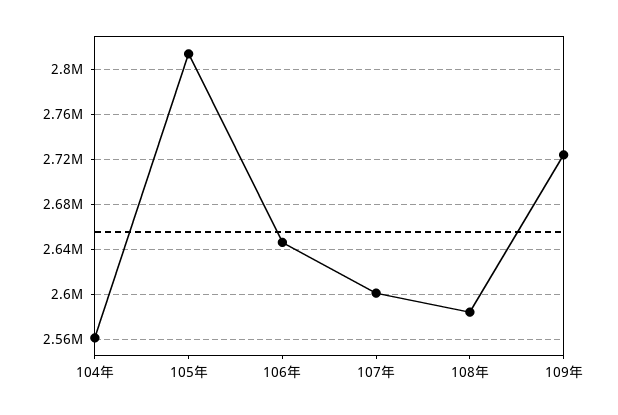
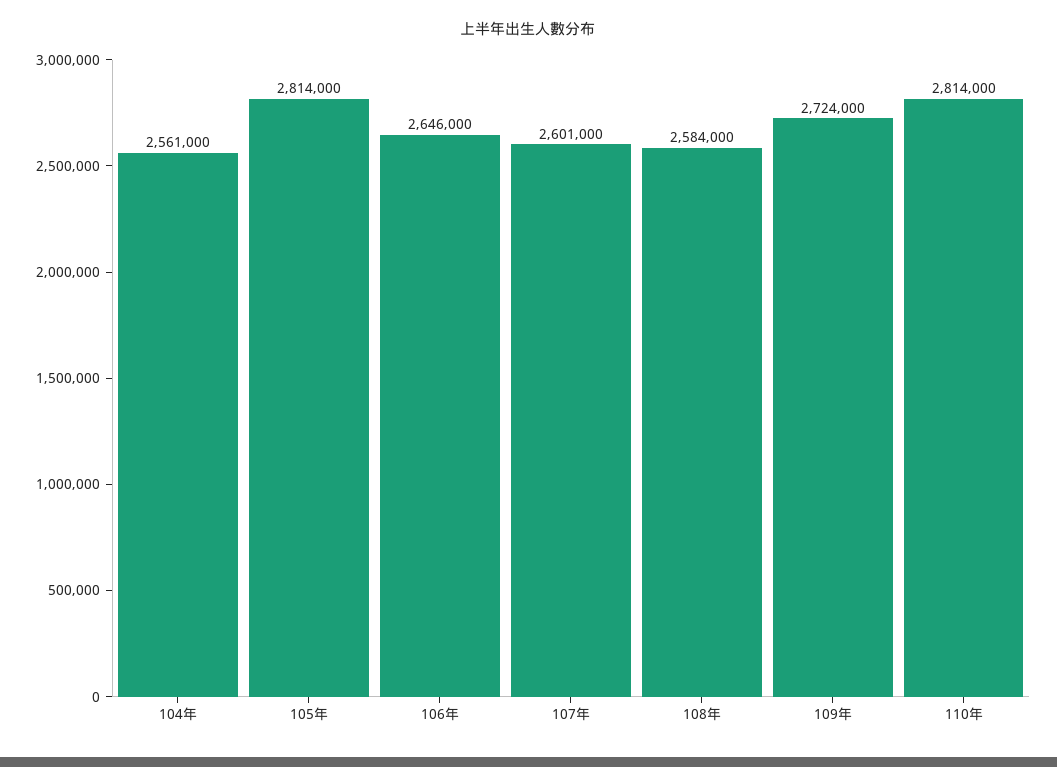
110年: none -> 2814000

